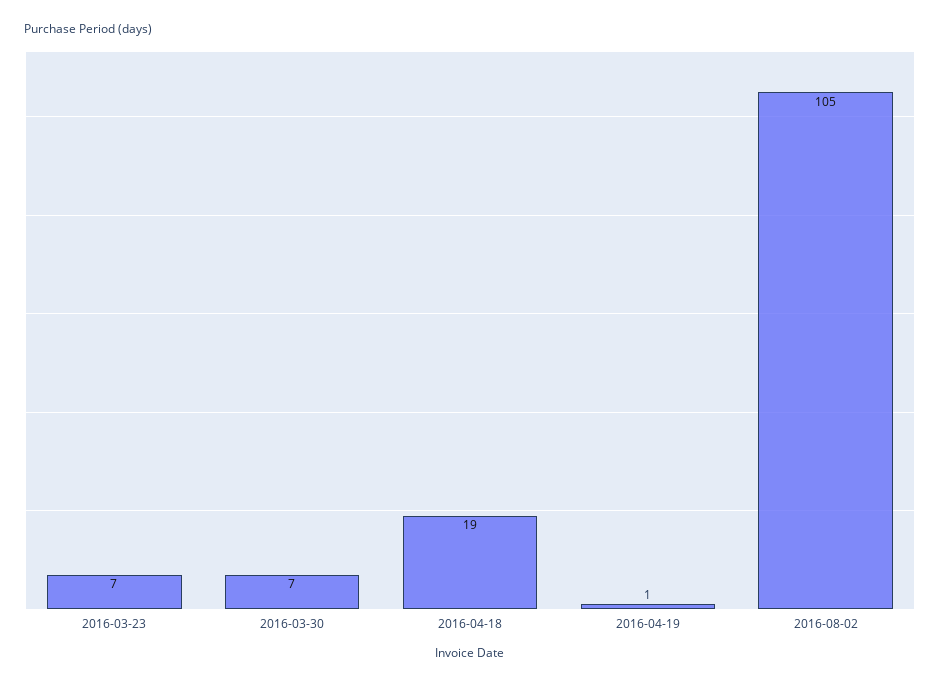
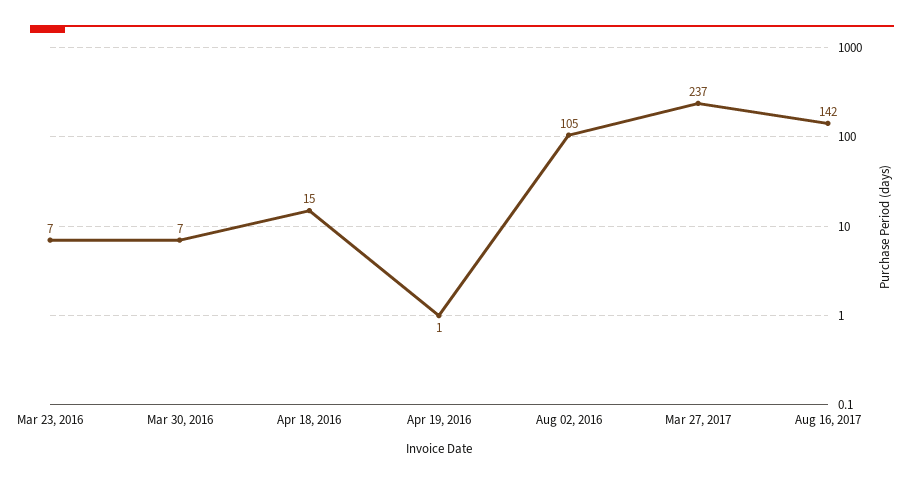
2016-04-18: 19 -> 15
Mar 27, 2017: none -> 237
Aug 16, 2017: none -> 142

